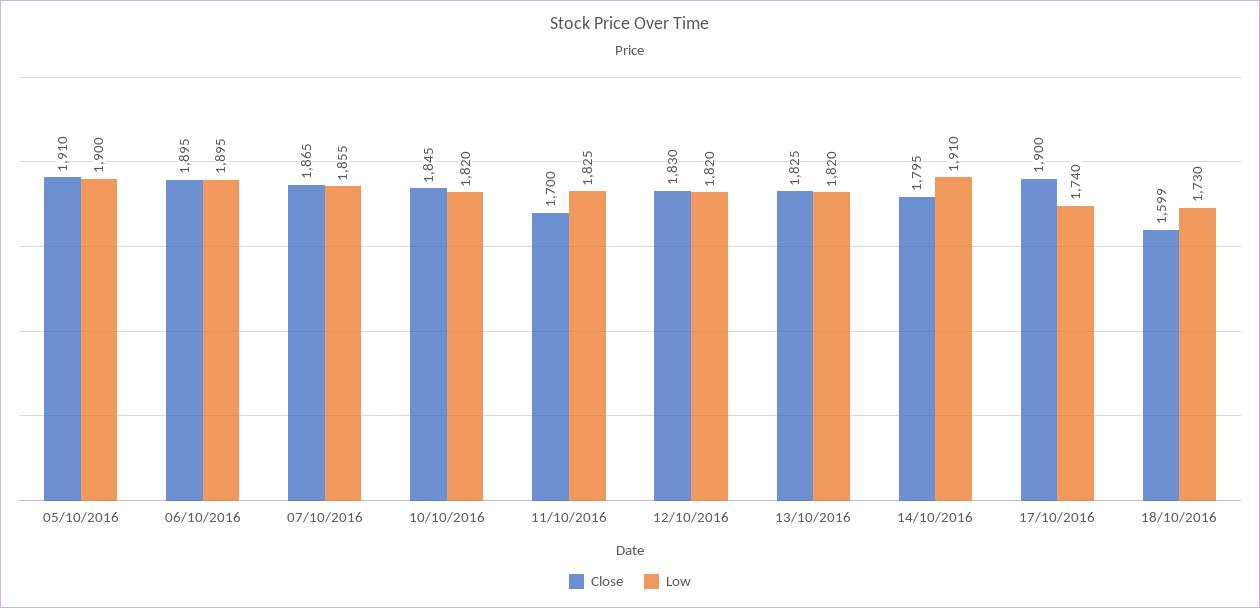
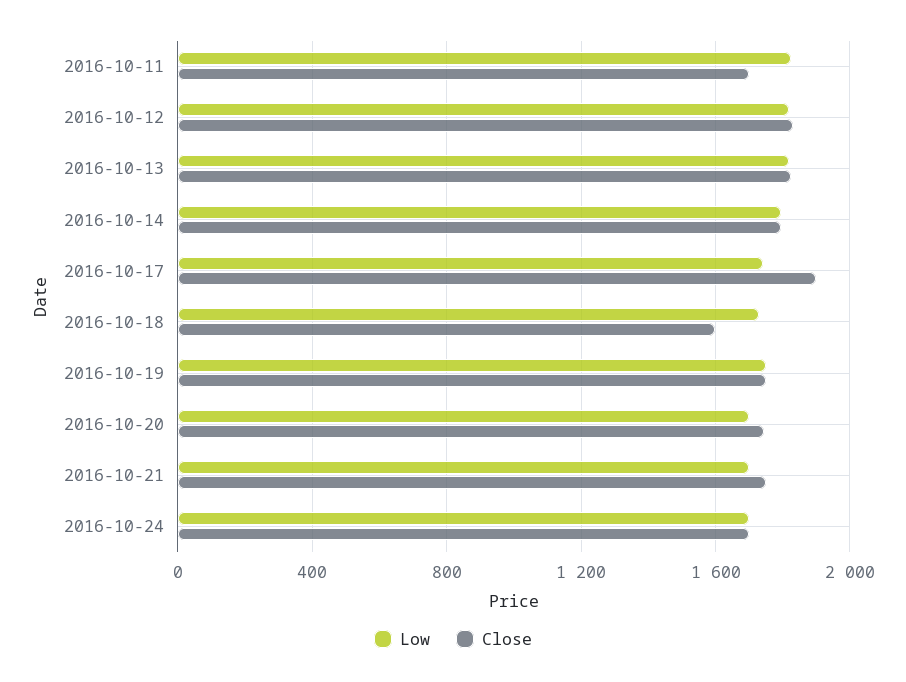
Close, 05/10/2016: 1910 -> none
Low, 05/10/2016: 1900 -> none
Close, 06/10/2016: 1895 -> none
Low, 06/10/2016: 1895 -> none
Close, 07/10/2016: 1865 -> none
Low, 07/10/2016: 1855 -> none
Close, 10/10/2016: 1845 -> none
Low, 10/10/2016: 1820 -> none
Low, 14/10/2016: 1910 -> 1800
Low, 2016-10-19: none -> 1750
Close, 2016-10-19: none -> 1750
Low, 2016-10-20: none -> 1700
Close, 2016-10-20: none -> 1750
Low, 2016-10-21: none -> 1700
Close, 2016-10-21: none -> 1750
Low, 2016-10-24: none -> 1700
Close, 2016-10-24: none -> 1700

